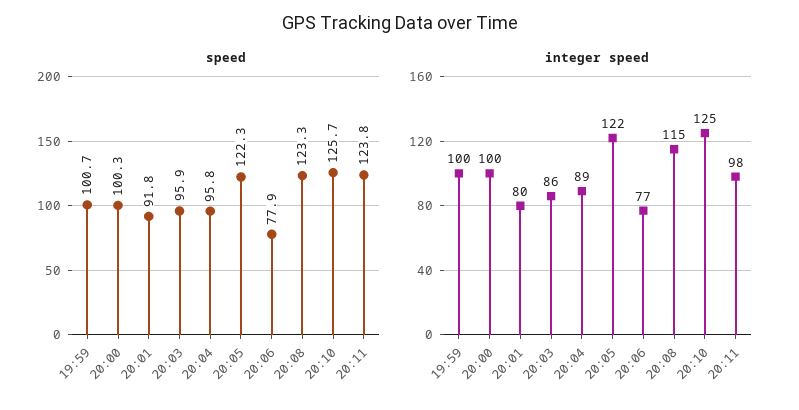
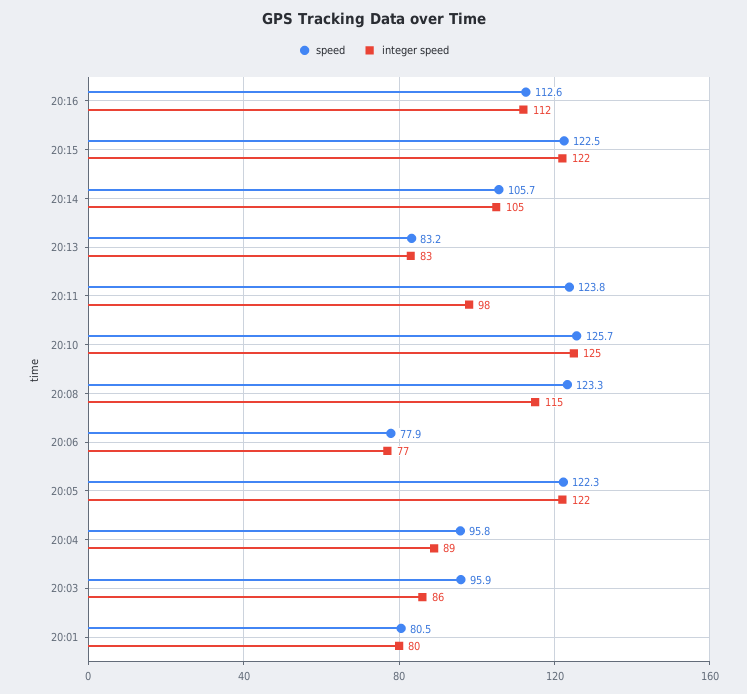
speed, 19:59: 100.7 -> none
speed, 20:00: 100.3 -> none
speed, 20:01: 91.8 -> 80.5
integer speed, 19:59: 100 -> none
integer speed, 20:00: 100 -> none
speed, 20:16: none -> 112.6
integer speed, 20:16: none -> 112
speed, 20:15: none -> 122.5
integer speed, 20:15: none -> 122
speed, 20:14: none -> 105.7
integer speed, 20:14: none -> 105
speed, 20:13: none -> 83.2
integer speed, 20:13: none -> 83

